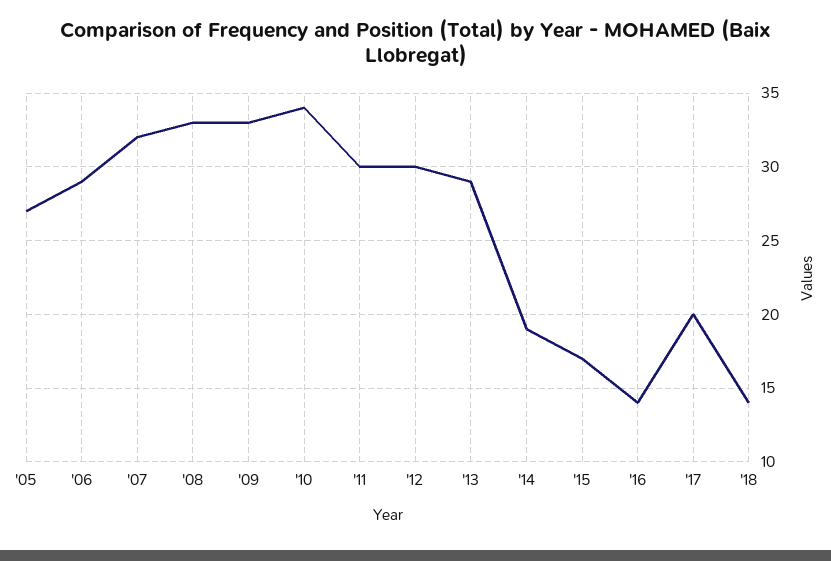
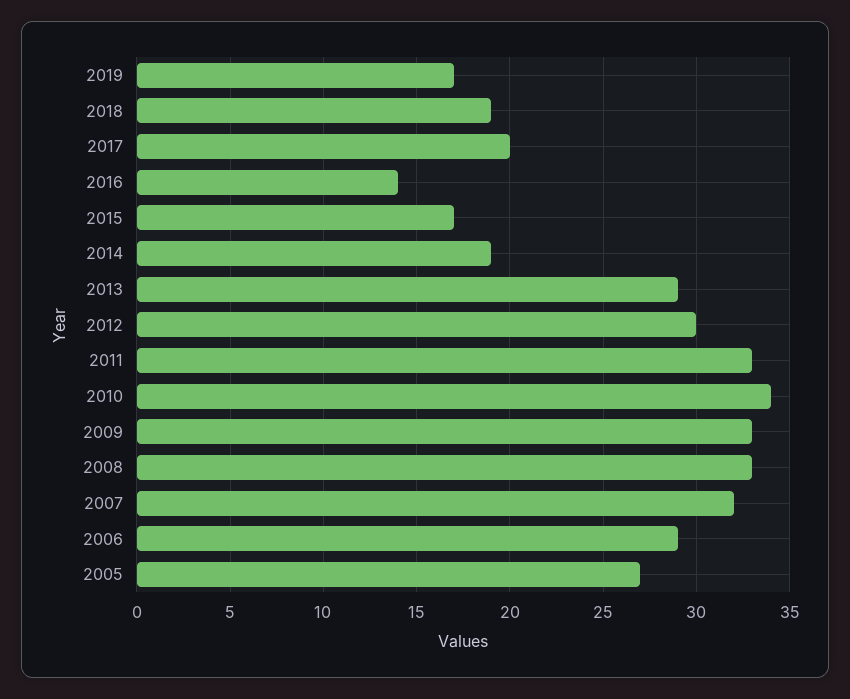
'11: 30 -> 33
'18: 14 -> 19
2019: none -> 17

